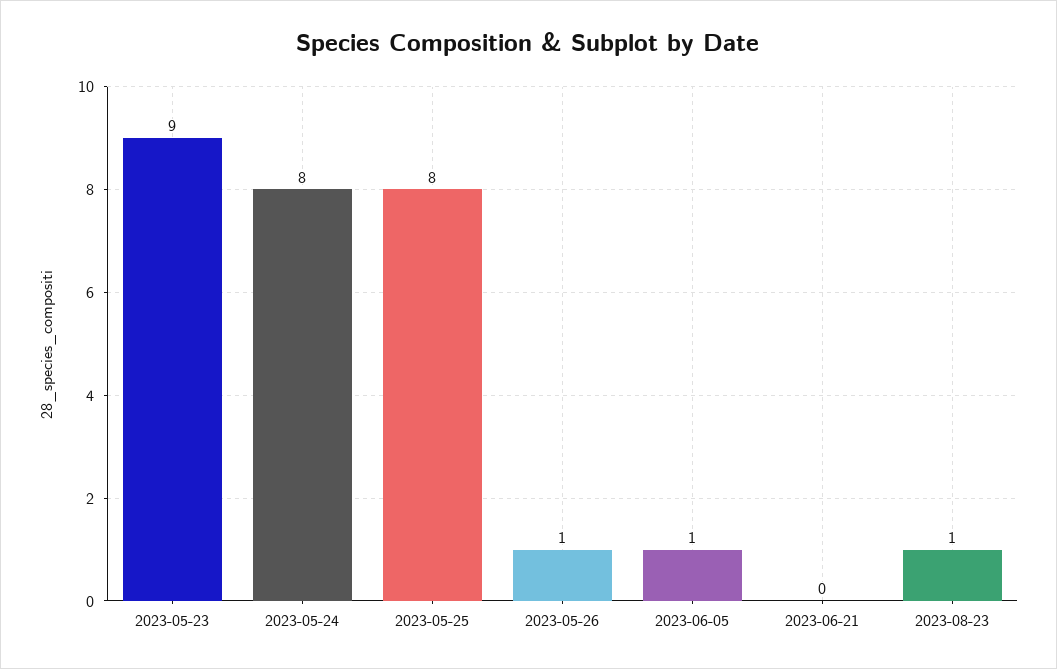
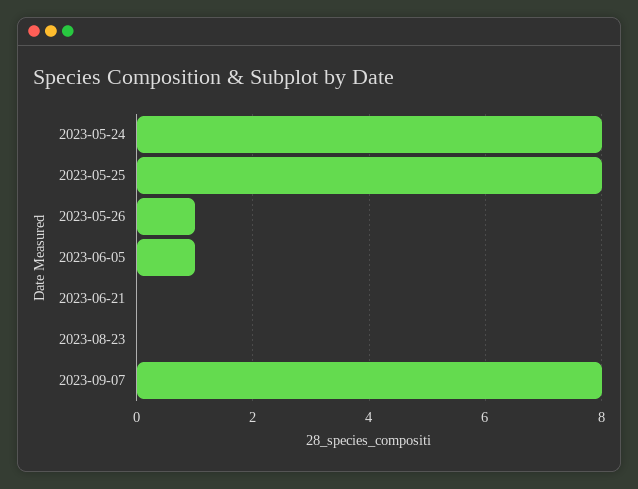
2023-05-23: 9 -> none
2023-08-23: 1 -> 0
2023-09-07: none -> 8

